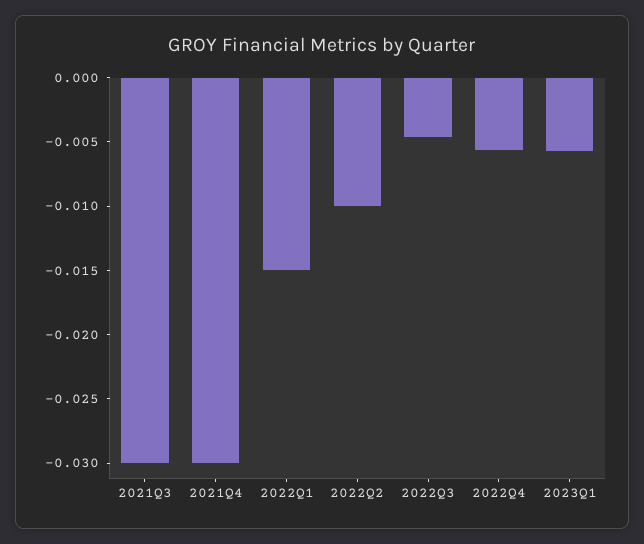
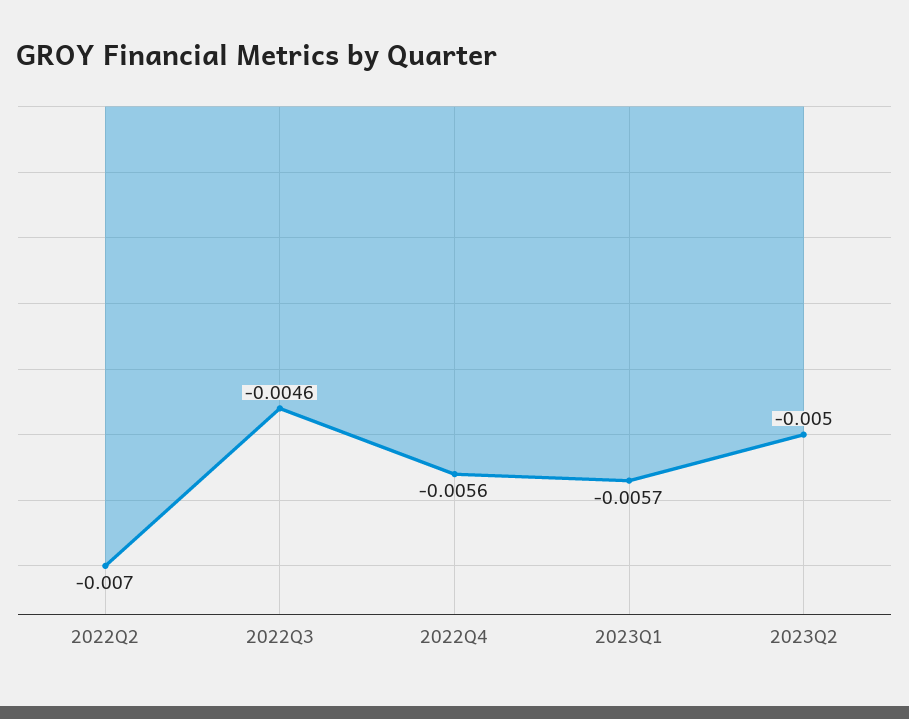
2021Q3: -0.03 -> none
2021Q4: -0.03 -> none
2022Q1: -0.015 -> none
2022Q2: -0.01 -> -0.007
2023Q2: none -> -0.005

